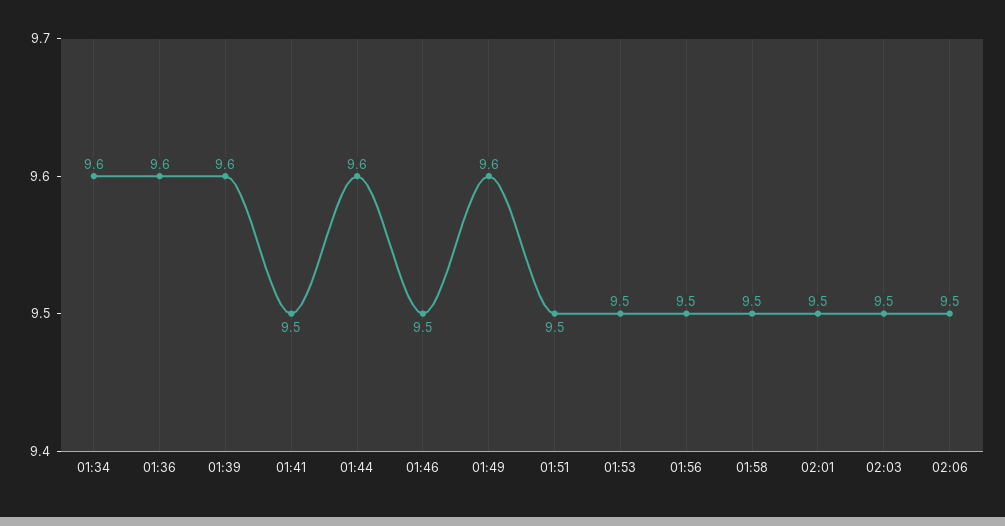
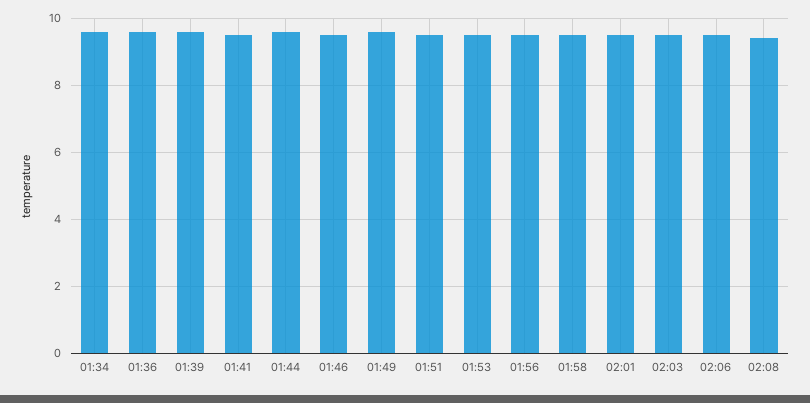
02:08: none -> 9.5

